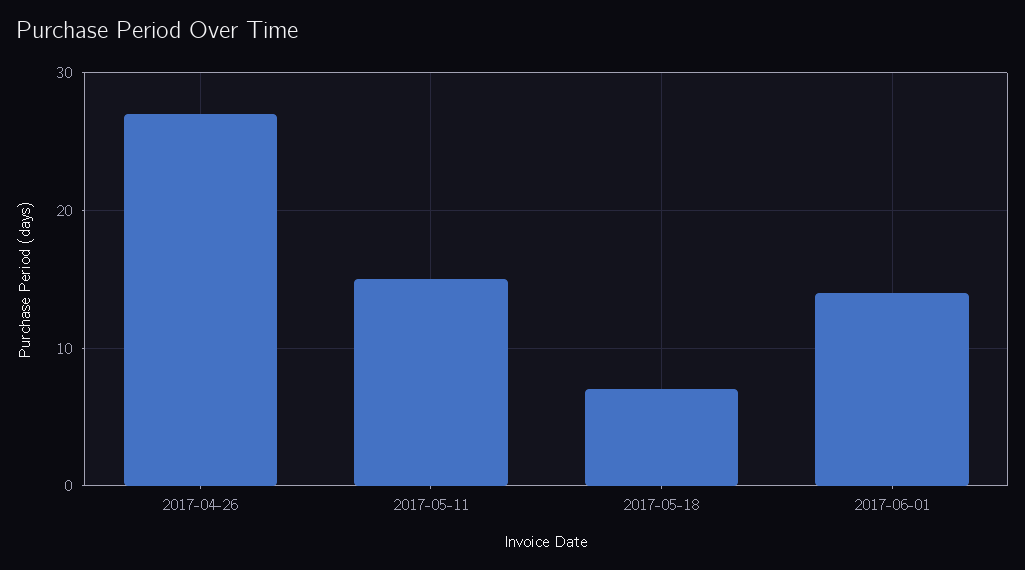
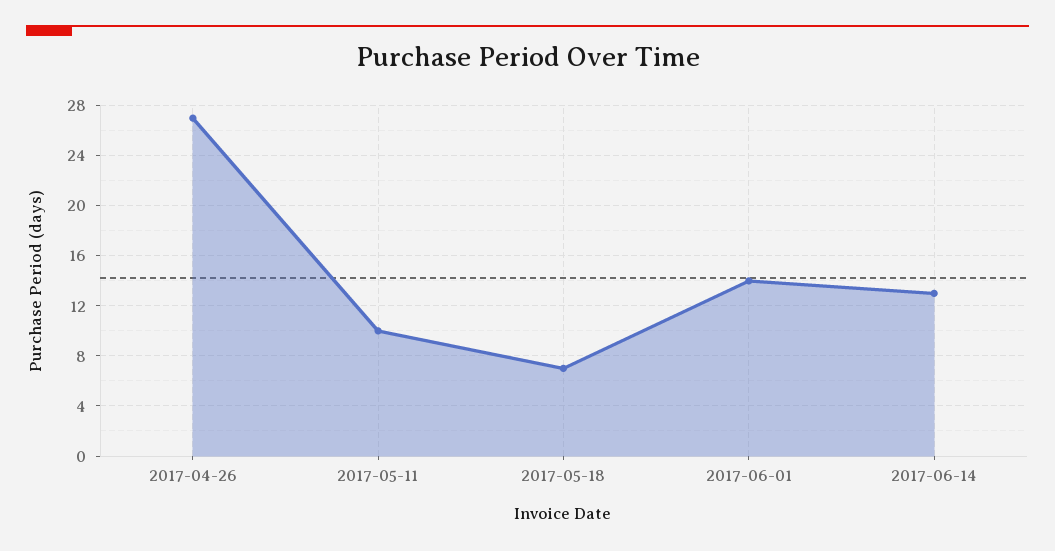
2017-05-11: 15 -> 10
2017-06-14: none -> 13

